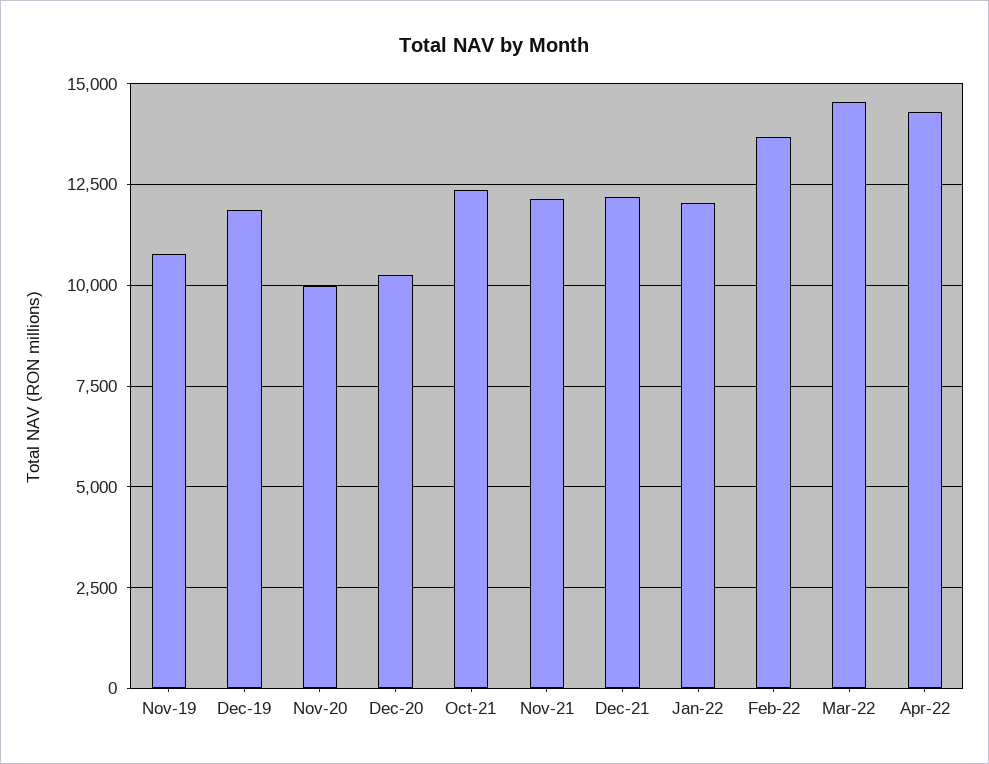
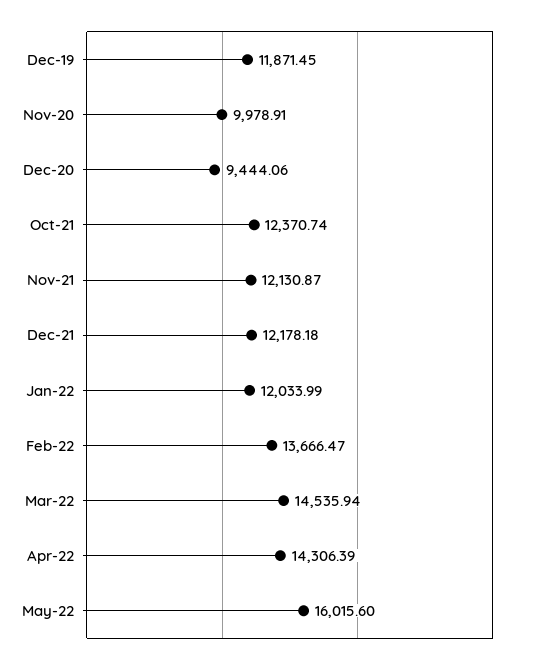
Nov-19: 10750 -> none
Dec-20: 10250 -> 9444.06
May-22: none -> 16015.6

